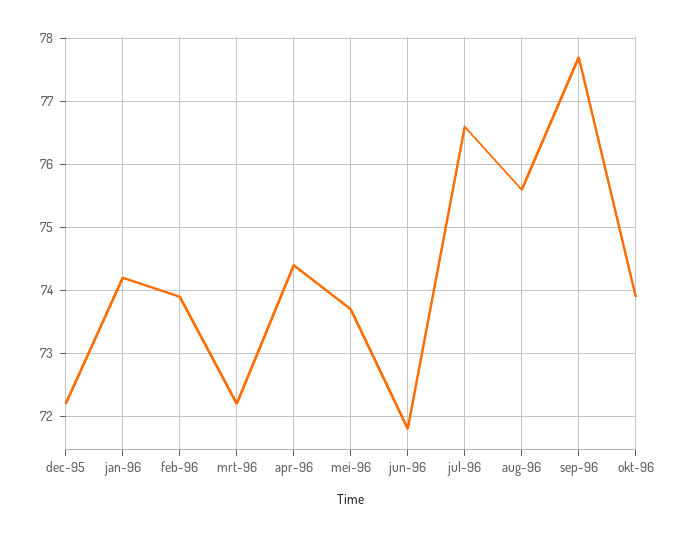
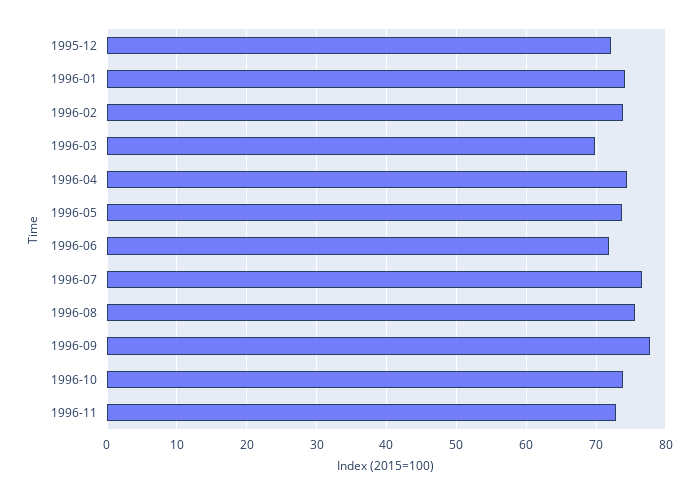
mrt-96: 72.2 -> 70
1996-11: none -> 73

